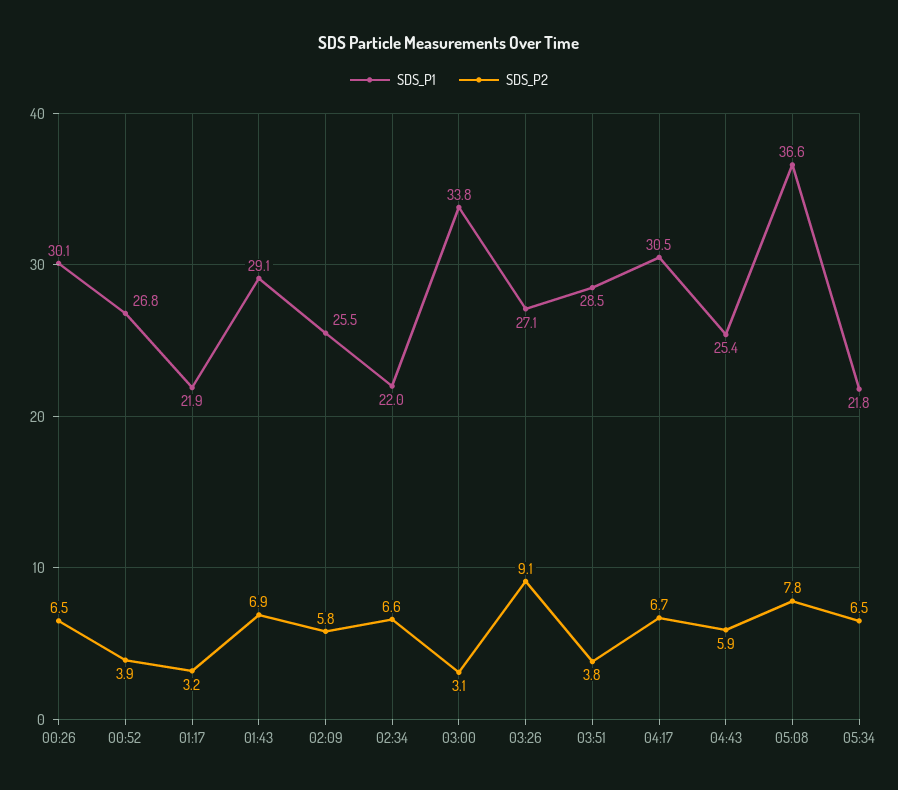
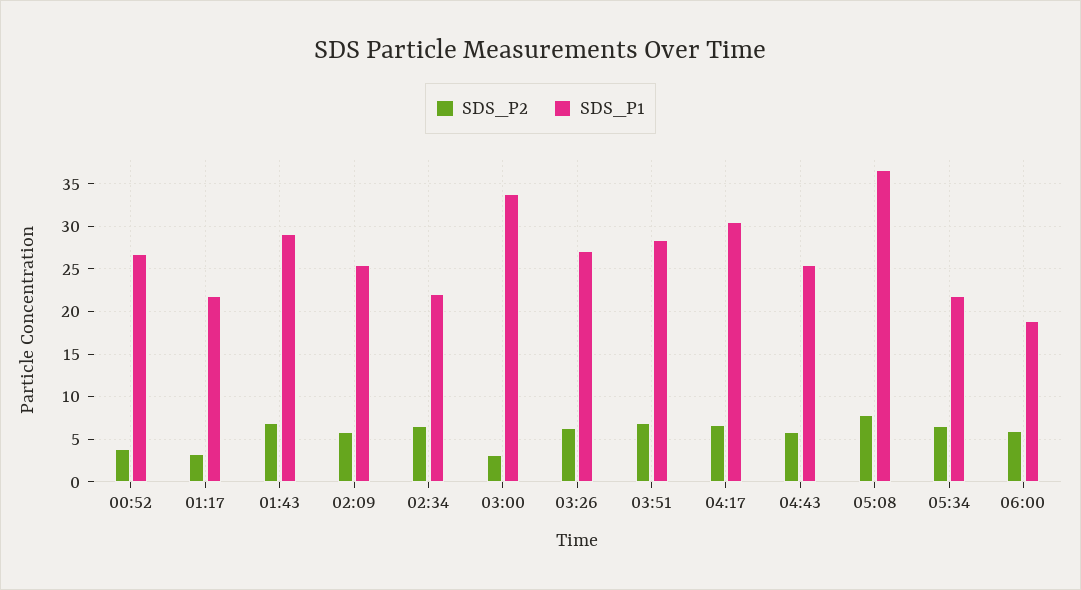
SDS_P1, 00:26: 30.1 -> none
SDS_P2, 00:26: 6.5 -> none
SDS_P2, 03:26: 9.1 -> 6
SDS_P2, 03:51: 3.8 -> 7
SDS_P2, 06:00: none -> 6
SDS_P1, 06:00: none -> 19

